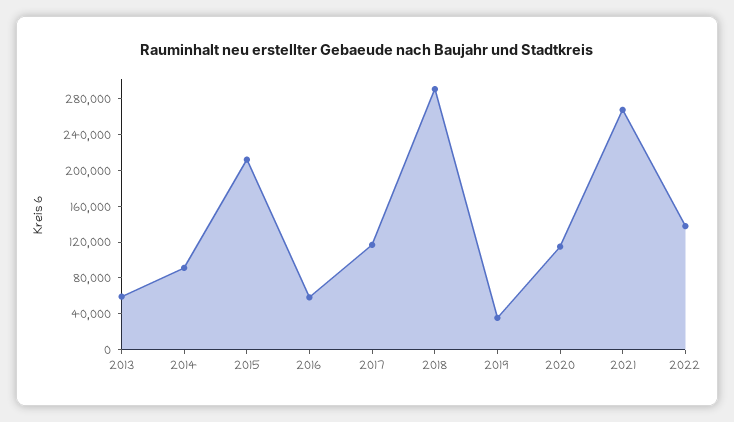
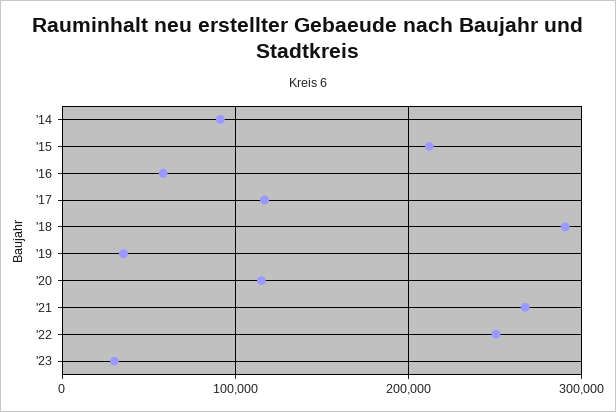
2013: 60000 -> none
2022: 140000 -> 250000
'23: none -> 30000

